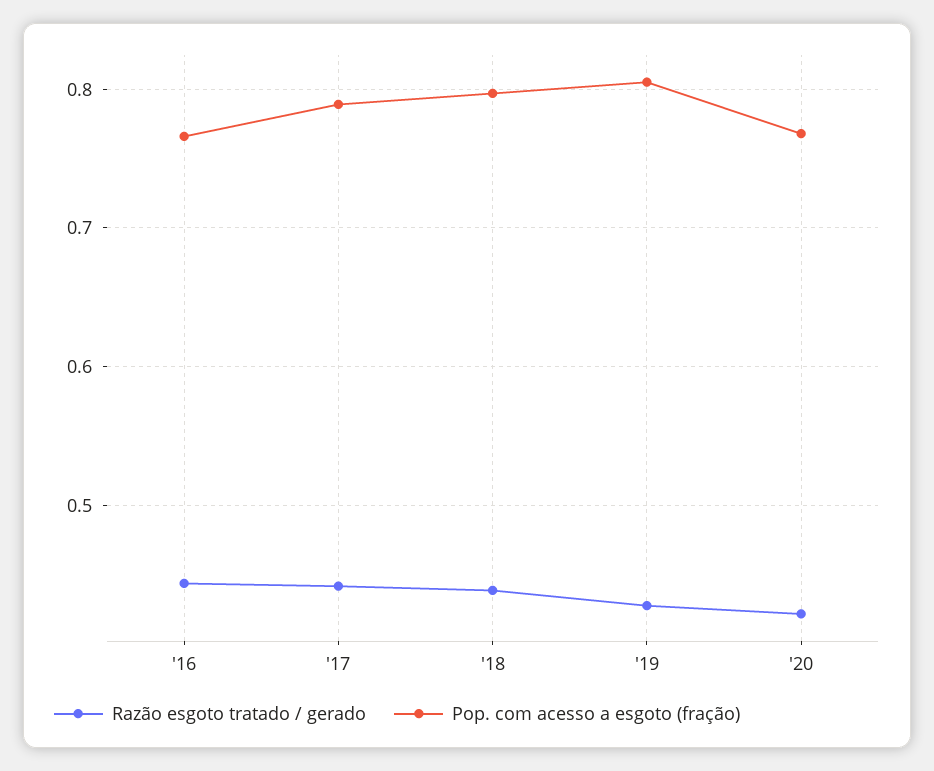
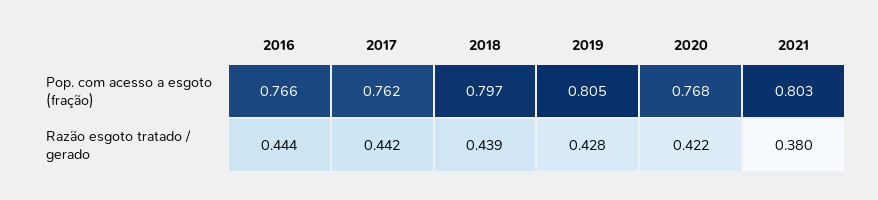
Pop. com acesso a esgoto (fração), '17: 0.79 -> 0.762
Pop. com acesso a esgoto (fração), 2021: none -> 0.803
Razão esgoto tratado / gerado, 2021: none -> 0.38

